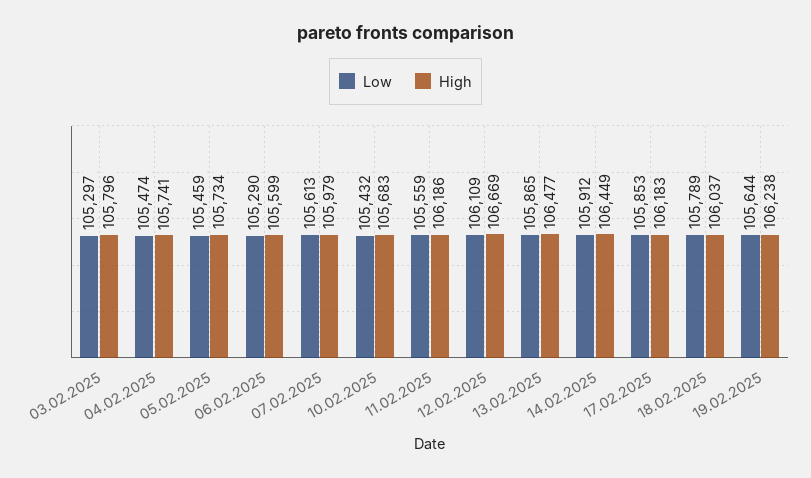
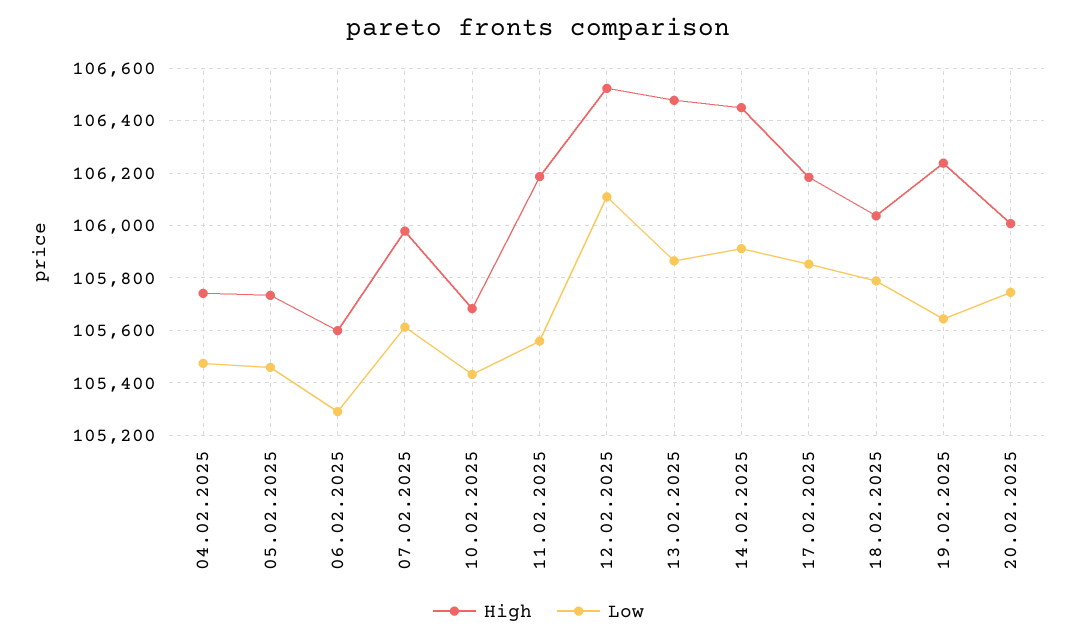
Low, 03.02.2025: 105297 -> none
High, 03.02.2025: 105796 -> none
High, 12.02.2025: 106669 -> 106525
High, 20.02.2025: none -> 106000
Low, 20.02.2025: none -> 105750

